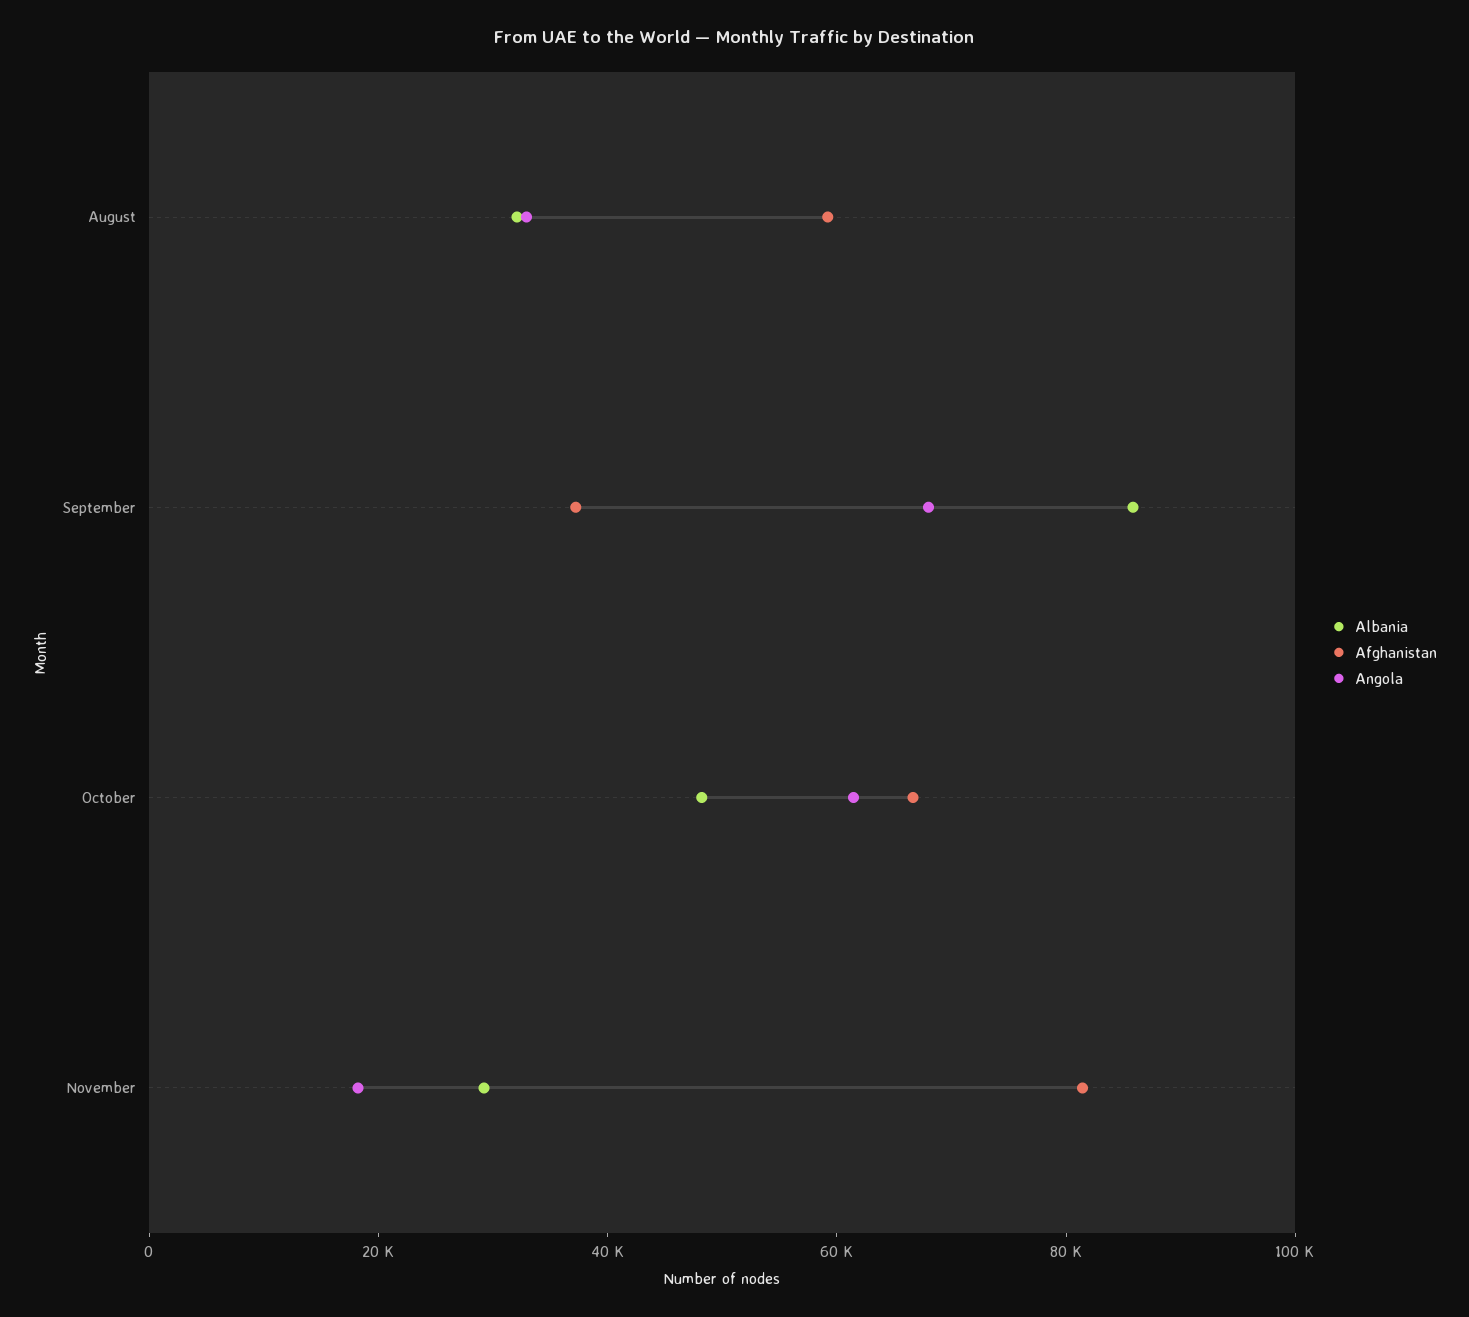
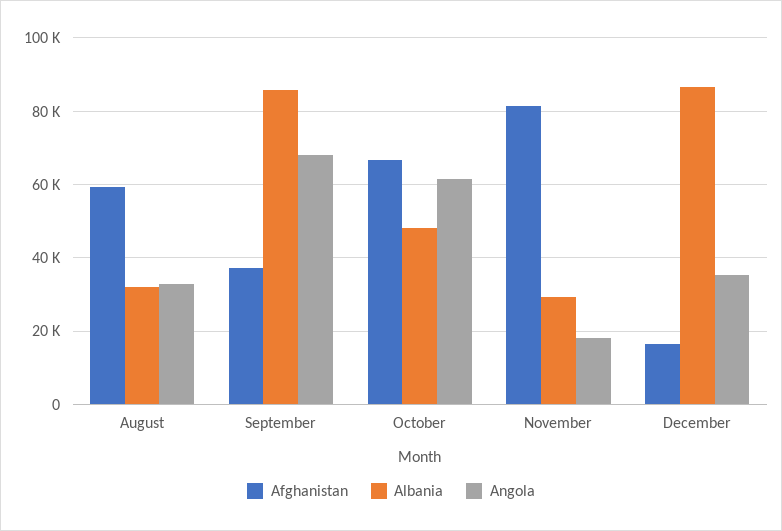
Afghanistan, December: none -> 16000
Albania, December: none -> 86000
Angola, December: none -> 36000

